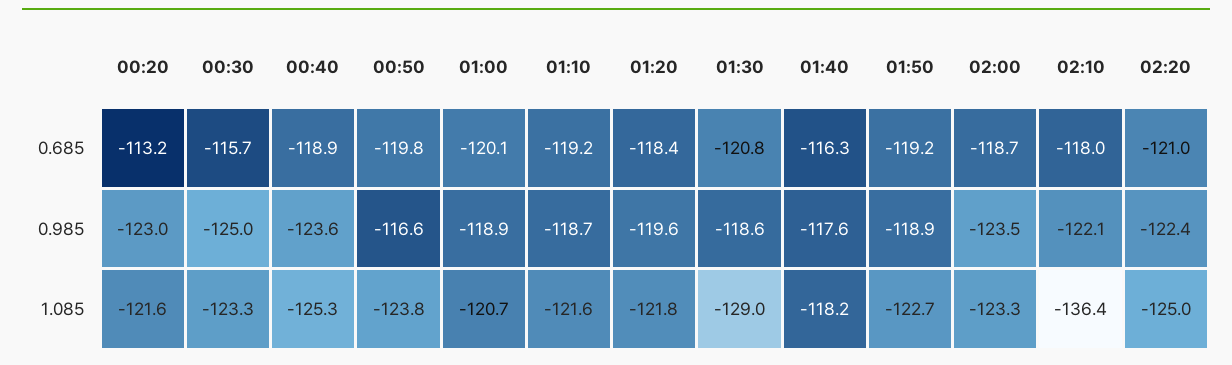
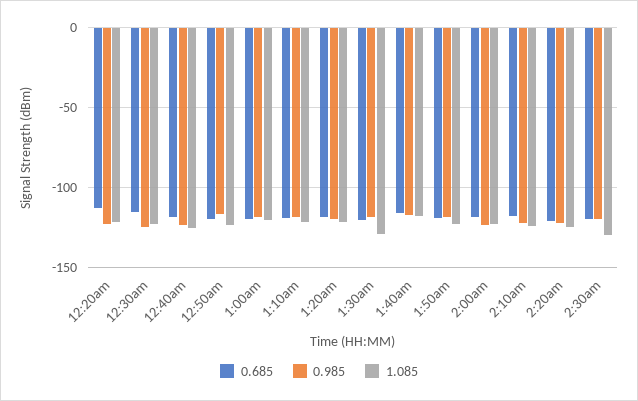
1.085, 02:10: -136.4 -> -125
0.685, 2:30am: none -> -120
0.985, 2:30am: none -> -120
1.085, 2:30am: none -> -130

